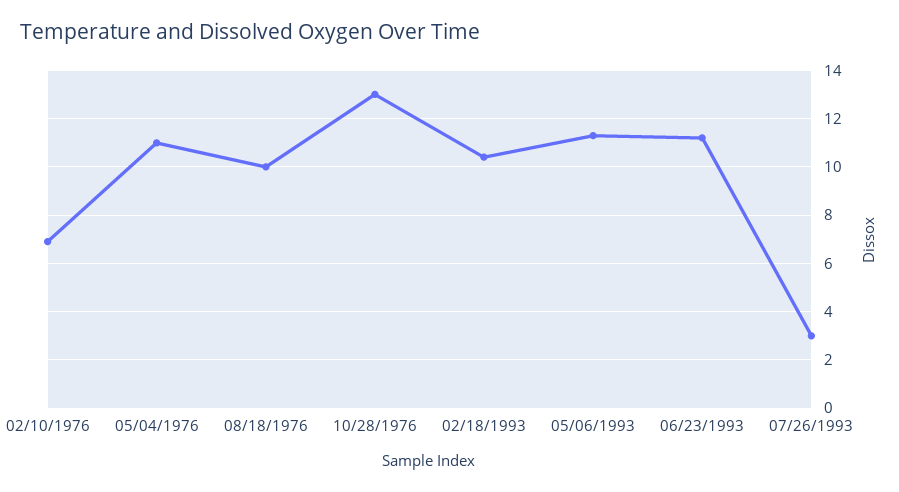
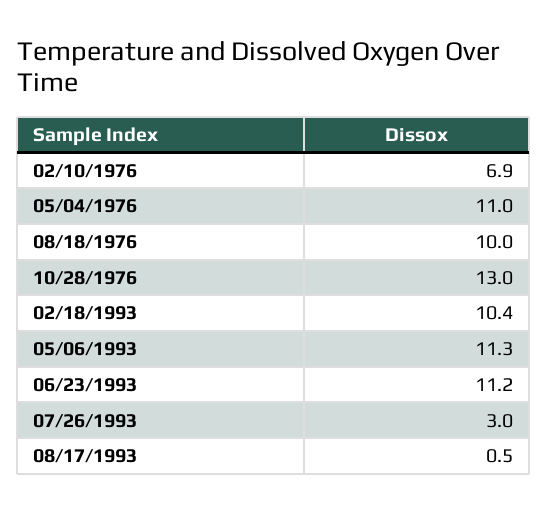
08/17/1993: none -> 0.5

